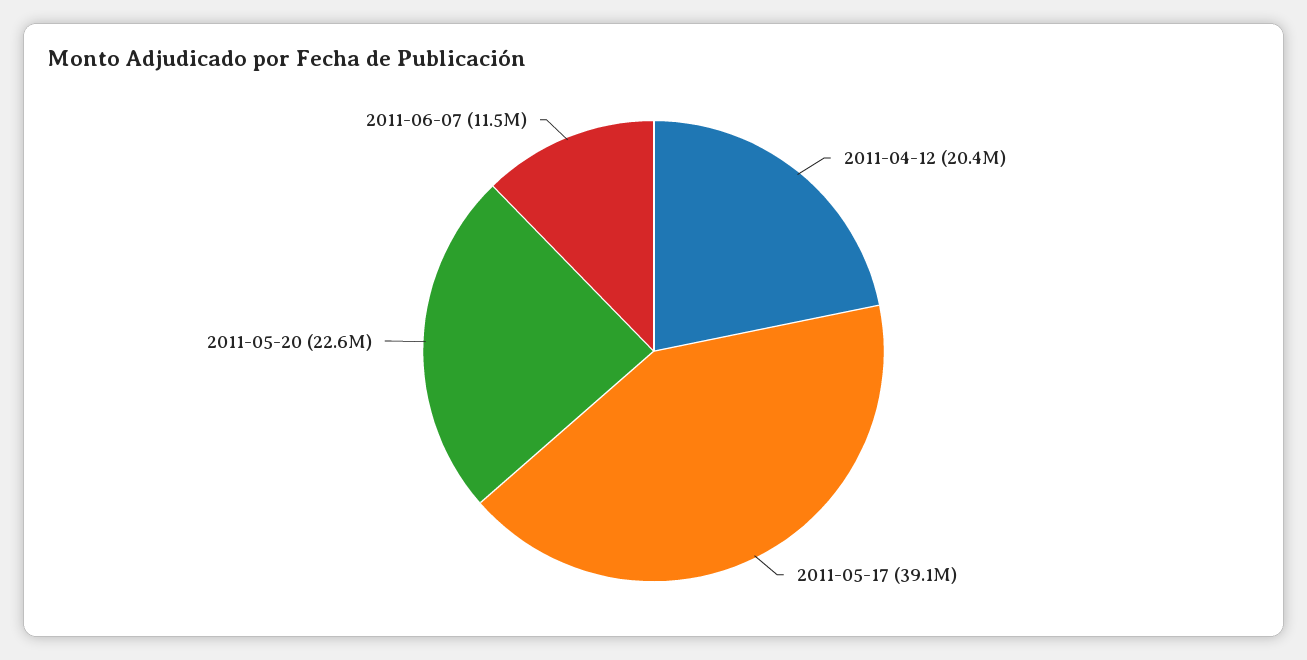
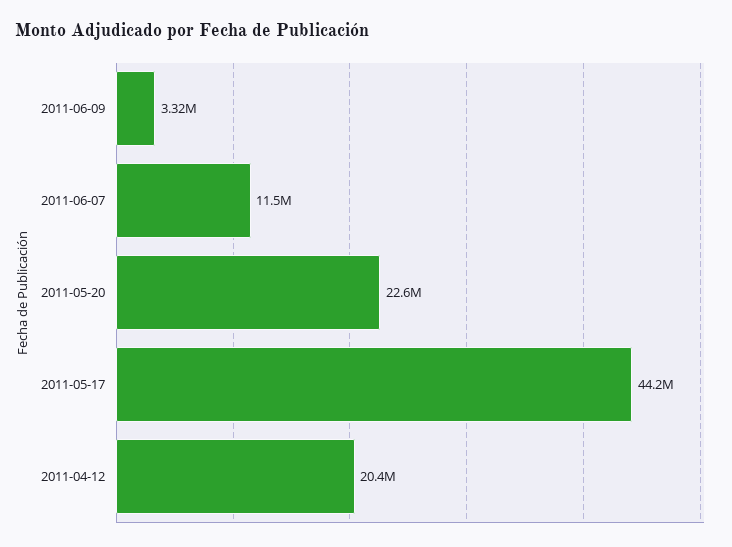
2011-05-17: 39100000 -> 44200000
2011-06-09: none -> 3320000

